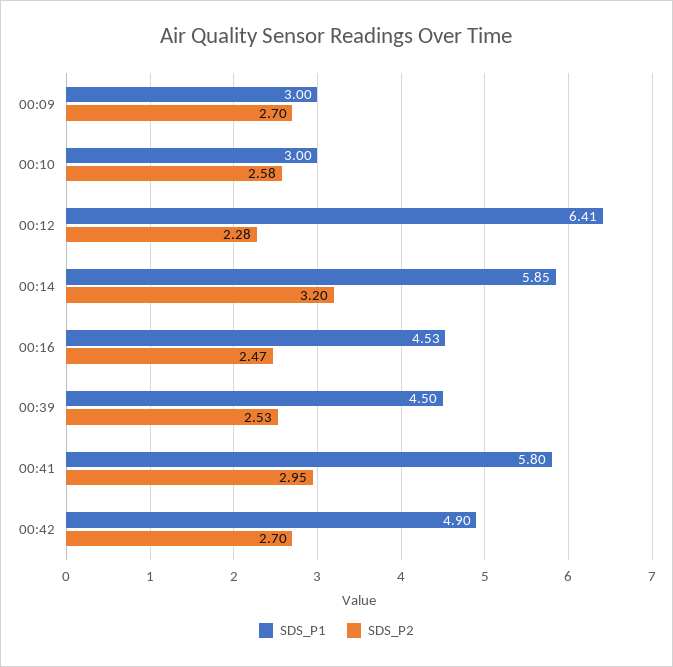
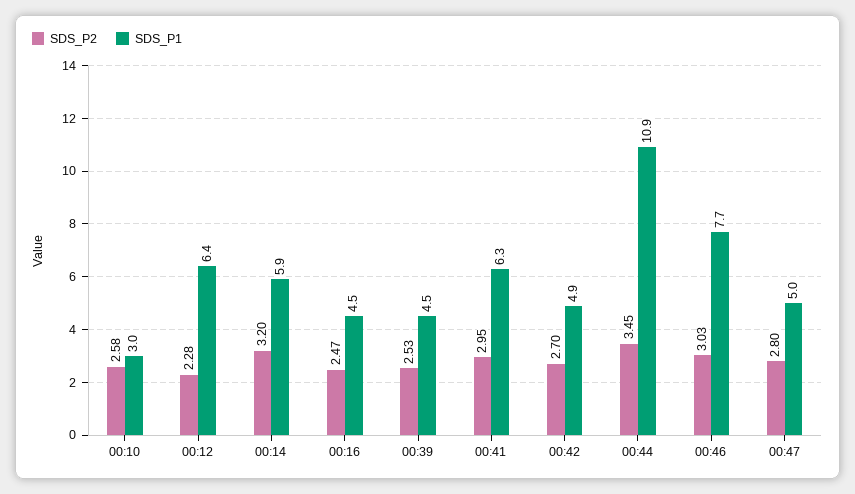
SDS_P1, 00:09: 3 -> none
SDS_P2, 00:09: 2.7 -> none
SDS_P1, 00:41: 5.8 -> 6.3
SDS_P2, 00:44: none -> 3.45
SDS_P1, 00:44: none -> 10.9
SDS_P2, 00:46: none -> 3.03
SDS_P1, 00:46: none -> 7.7
SDS_P2, 00:47: none -> 2.8
SDS_P1, 00:47: none -> 5

